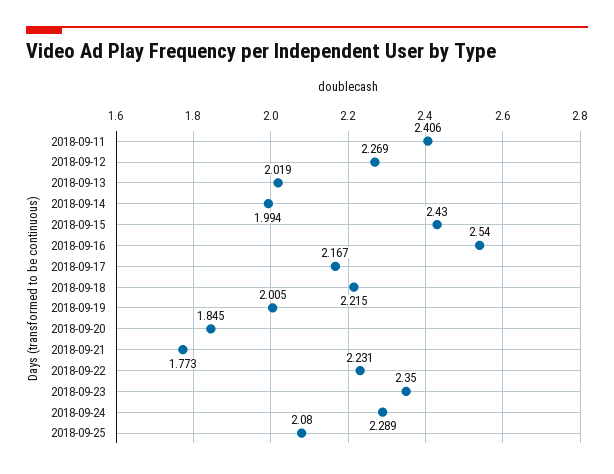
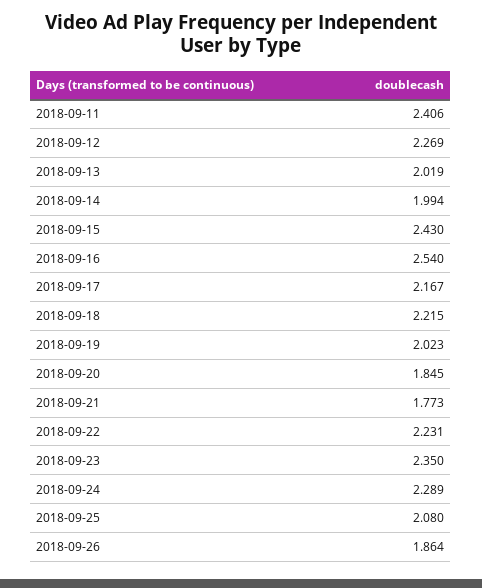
2018-09-19: 2.005 -> 2.023
2018-09-26: none -> 1.864

